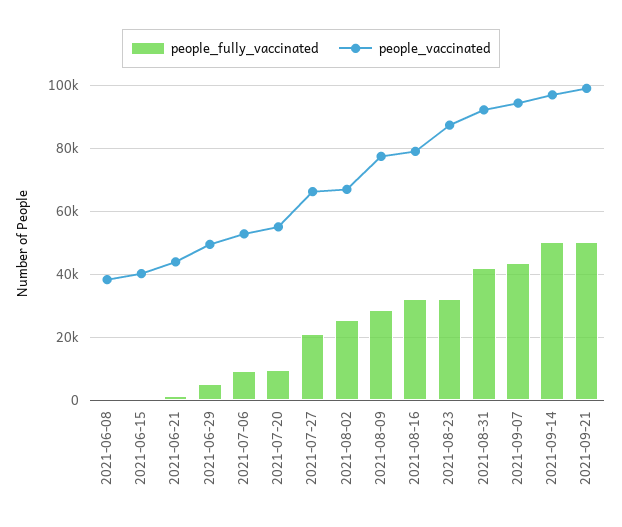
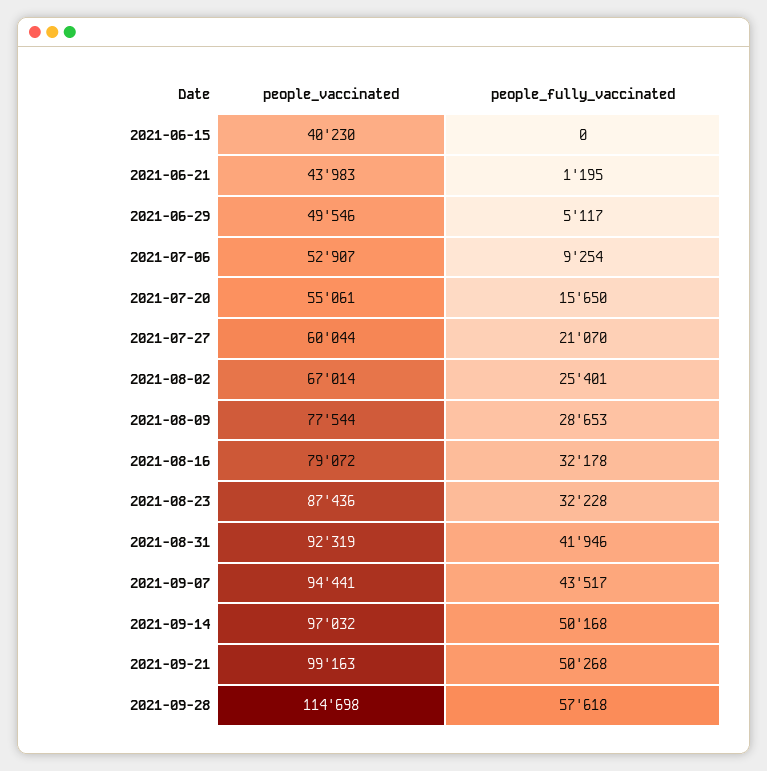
people_fully_vaccinated, 2021-06-08: 0 -> none
people_vaccinated, 2021-06-08: 38000 -> none
people_fully_vaccinated, 2021-07-20: 10000 -> 15650
people_vaccinated, 2021-07-27: 66000 -> 60044
people_vaccinated, 2021-09-28: none -> 114698
people_fully_vaccinated, 2021-09-28: none -> 57618

